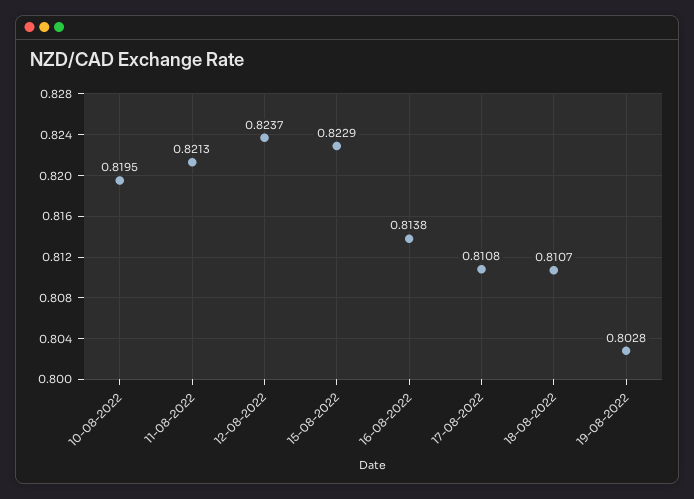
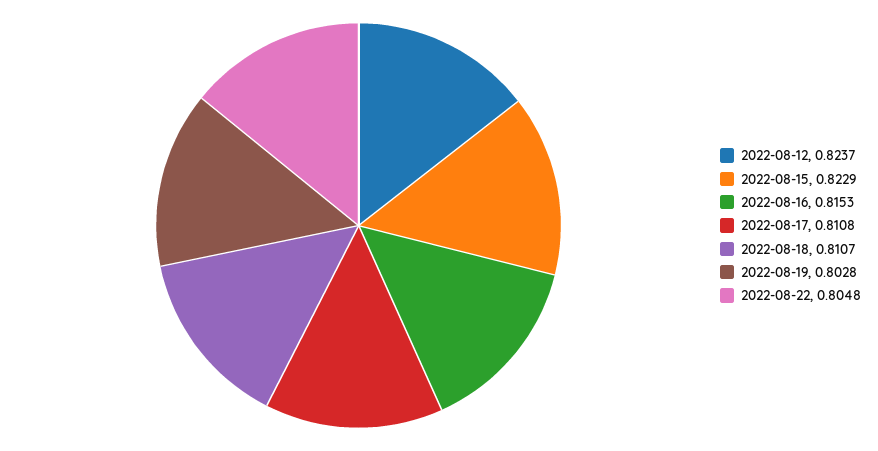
10-08-2022: 0.8195 -> none
11-08-2022: 0.8213 -> none
16-08-2022: 0.8138 -> 0.8153
2022-08-22: none -> 0.8048

